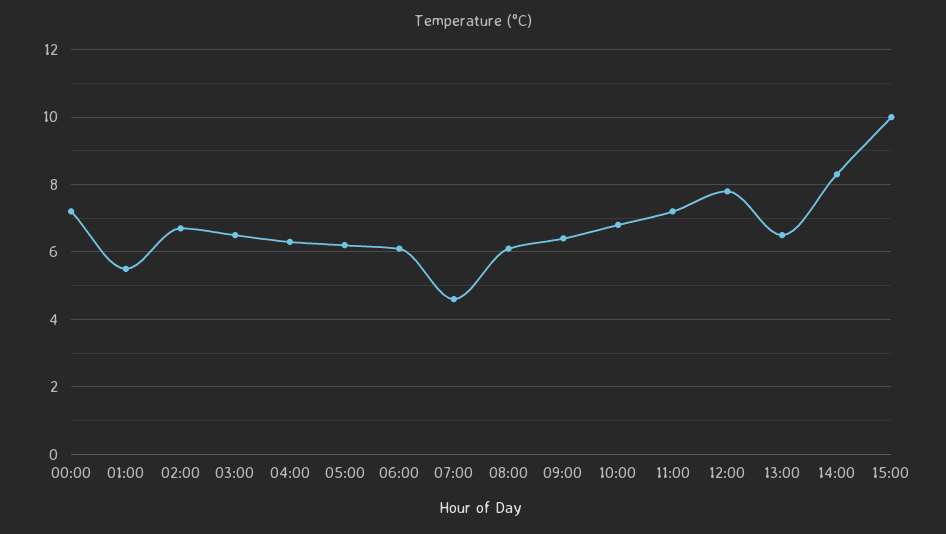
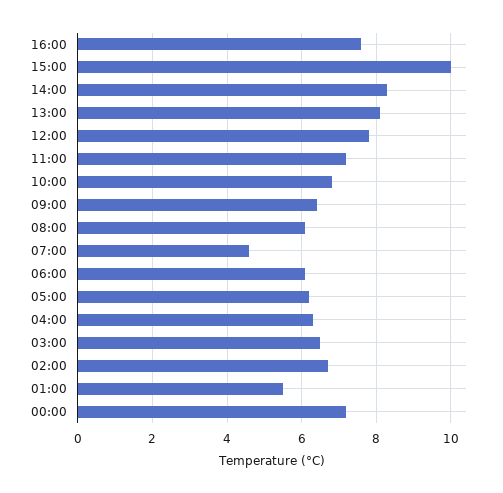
13:00: 6.5 -> 8
16:00: none -> 7.5

